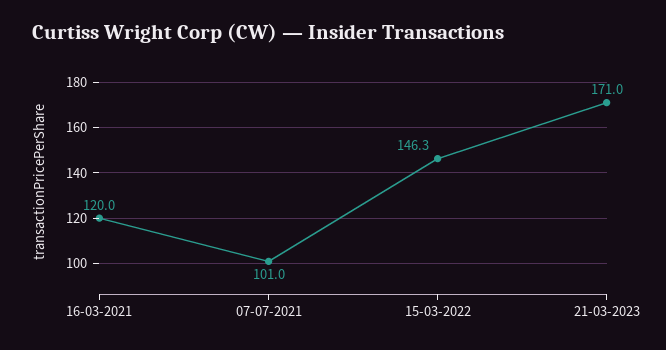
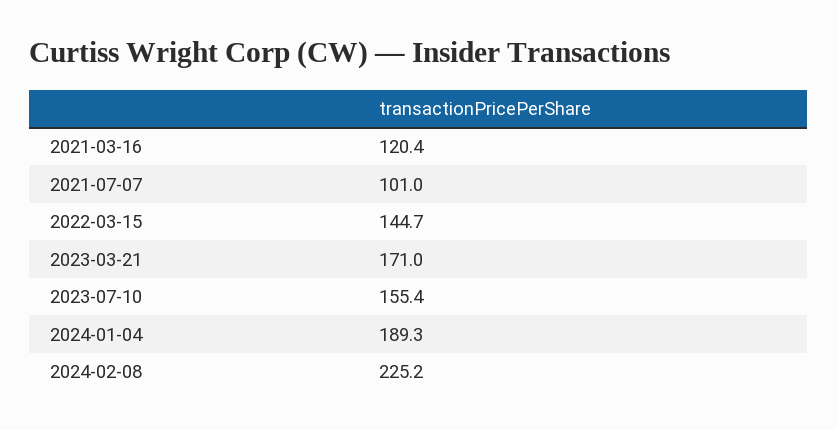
16-03-2021: 120 -> 120.4
15-03-2022: 146.3 -> 144.7
2023-07-10: none -> 155.4
2024-01-04: none -> 189.3
2024-02-08: none -> 225.2

